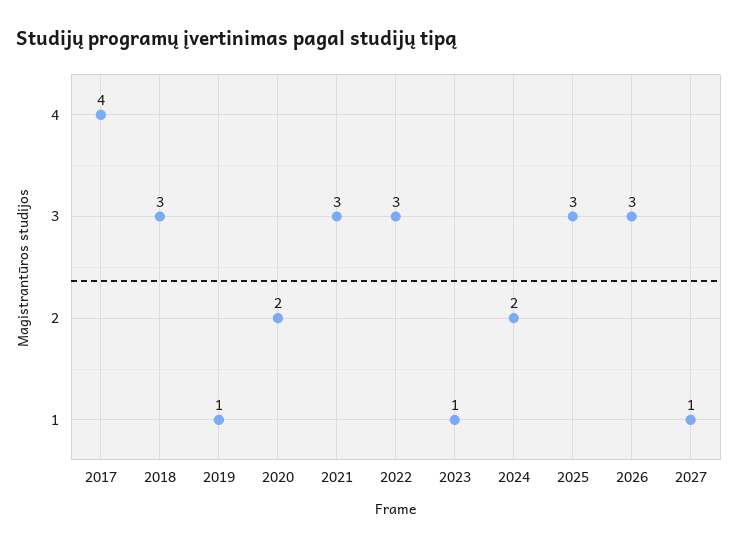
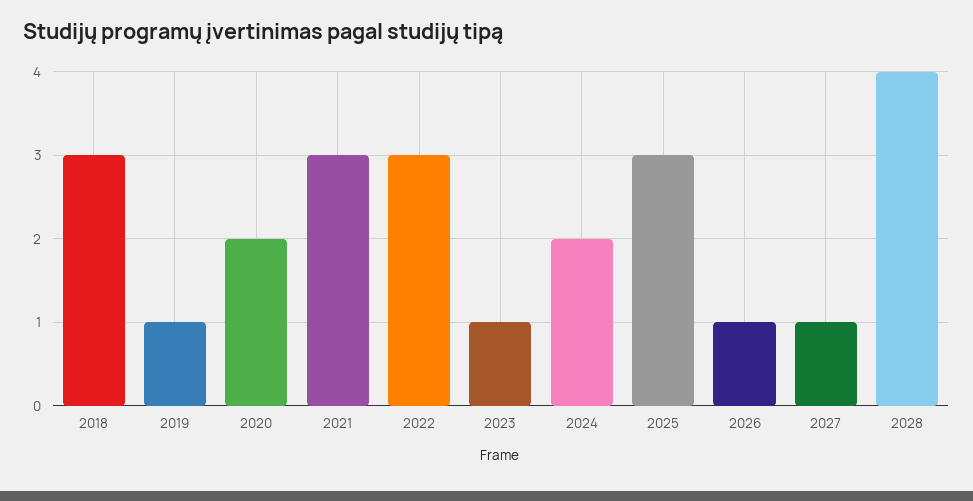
2017: 4 -> none
2026: 3 -> 1
2028: none -> 4

